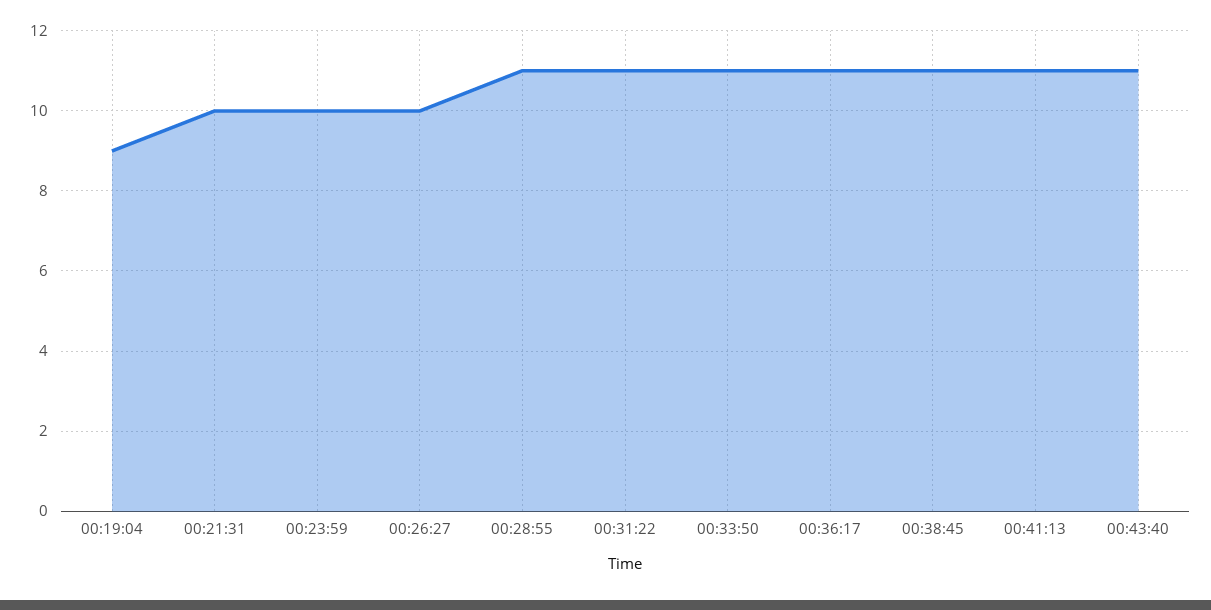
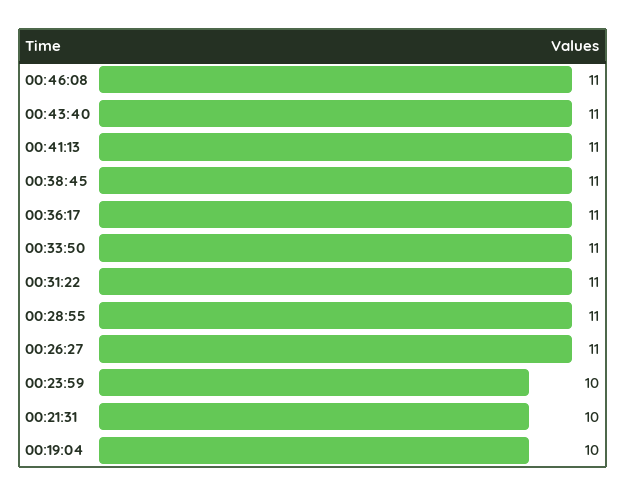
00:19:04: 9 -> 10
00:26:27: 10 -> 11
00:46:08: none -> 11

